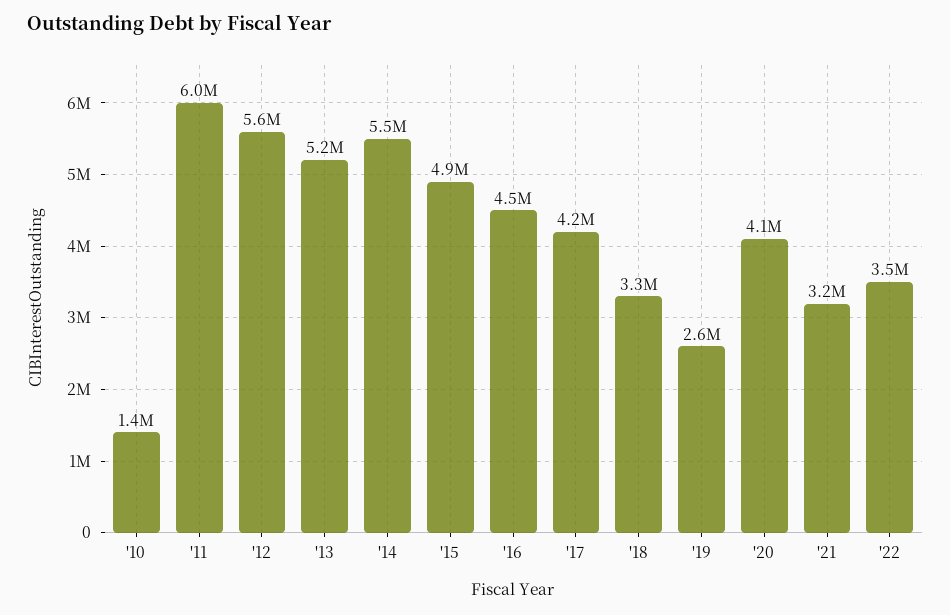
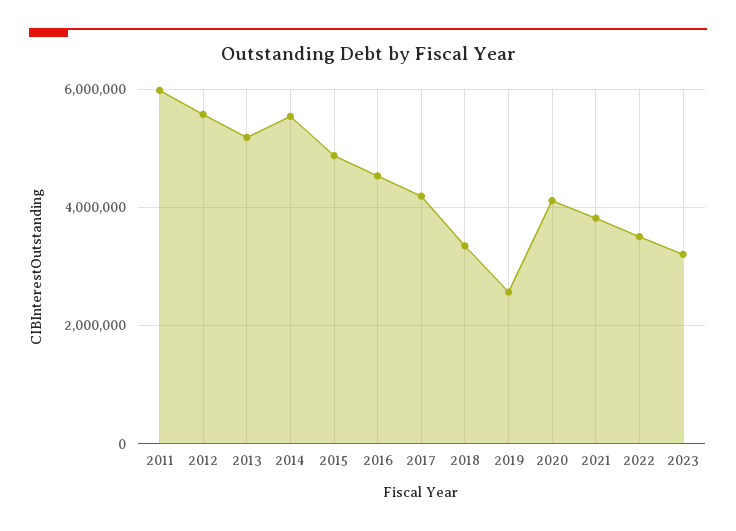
'10: 1400000 -> none
'21: 3200000 -> 3800000
2023: none -> 3200000

